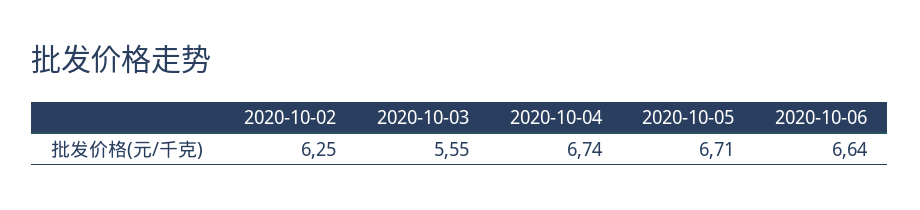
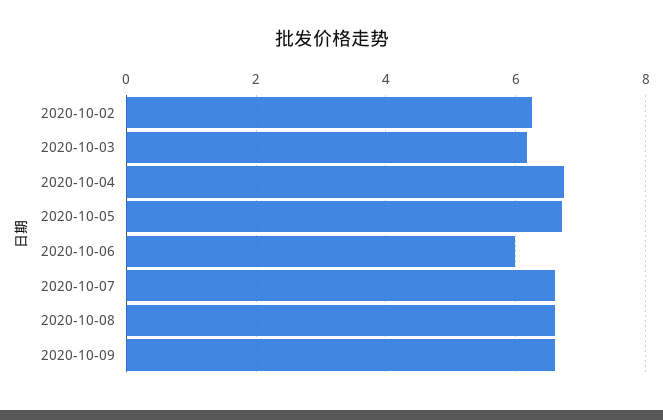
2020-10-03: 5.55 -> 6.2
2020-10-06: 6.64 -> 6
2020-10-07: none -> 6.6
2020-10-08: none -> 6.6
2020-10-09: none -> 6.6

